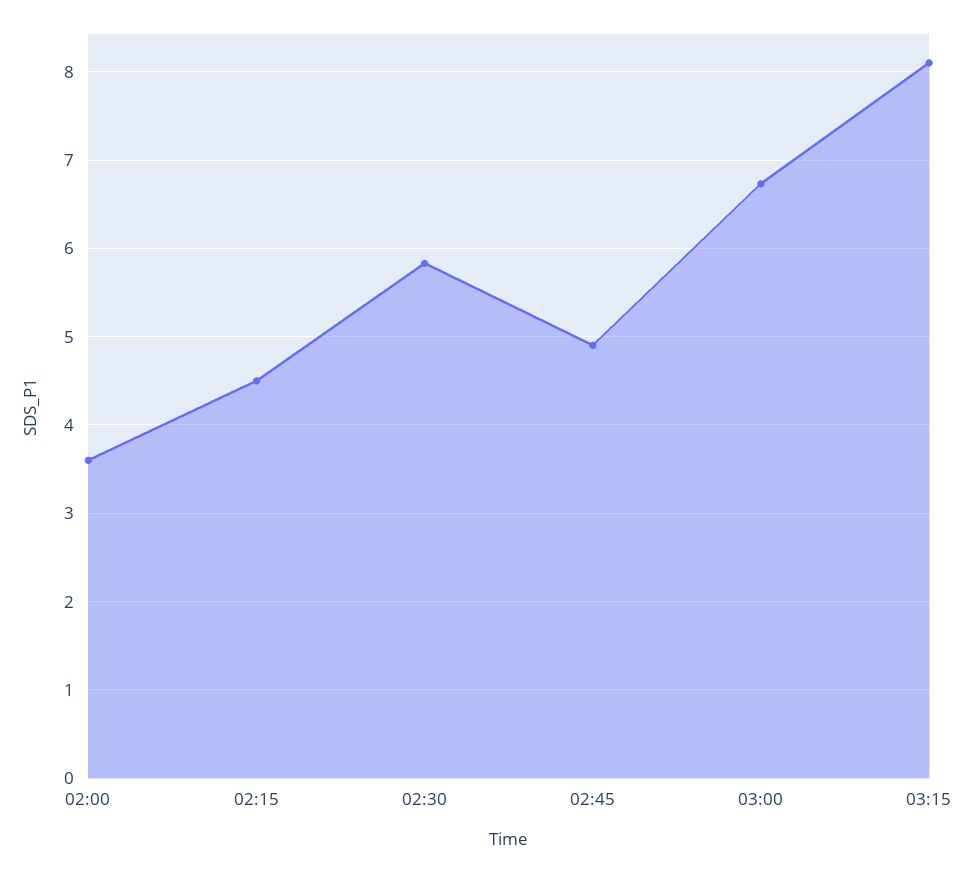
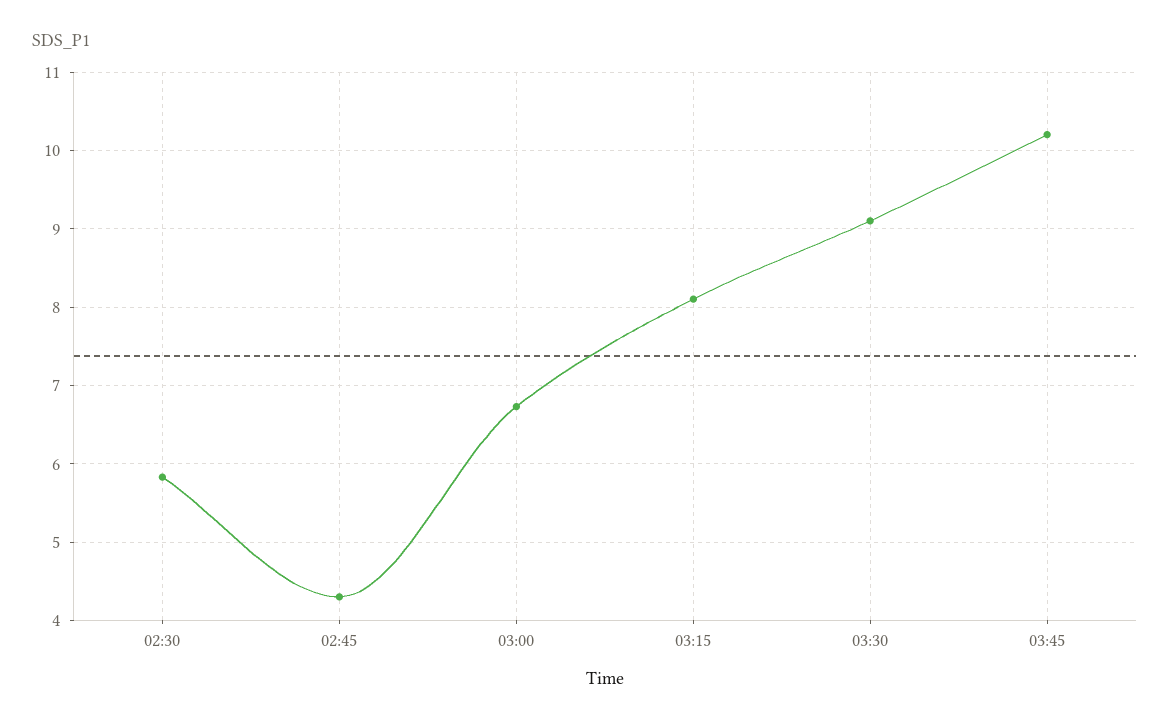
02:00: 3.6 -> none
02:15: 4.5 -> none
02:45: 4.9 -> 4.3
03:30: none -> 9.1
03:45: none -> 10.2

